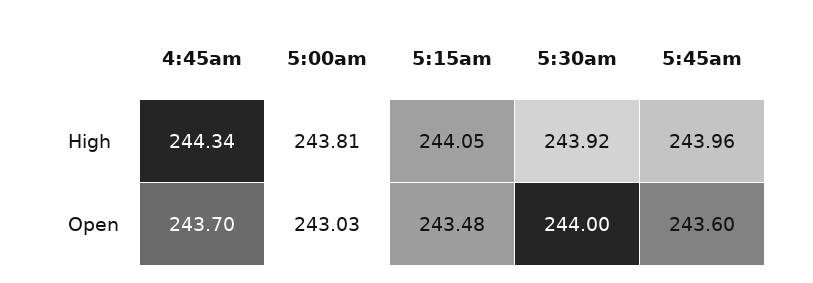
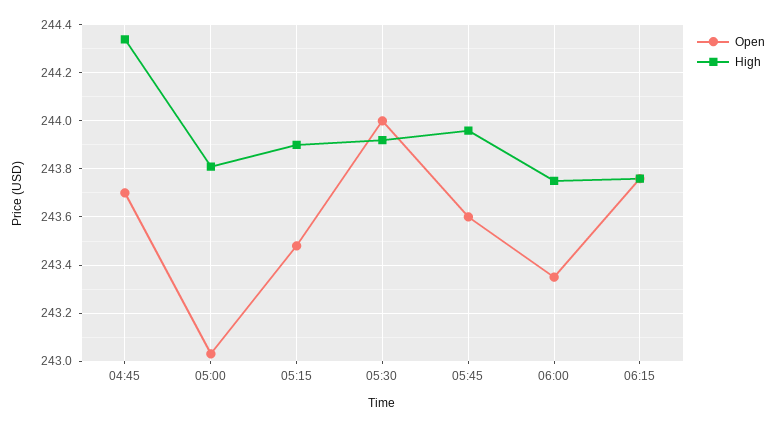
High, 5:15am: 244.05 -> 243.9
Open, 06:00: none -> 243.35
High, 06:00: none -> 243.75
Open, 06:15: none -> 243.75
High, 06:15: none -> 243.75

